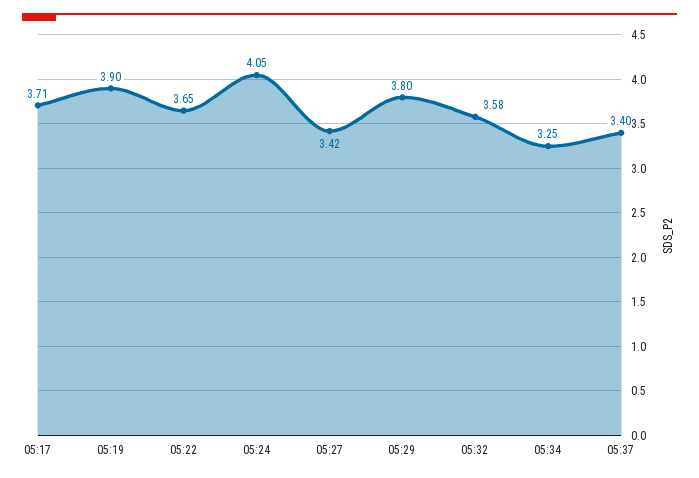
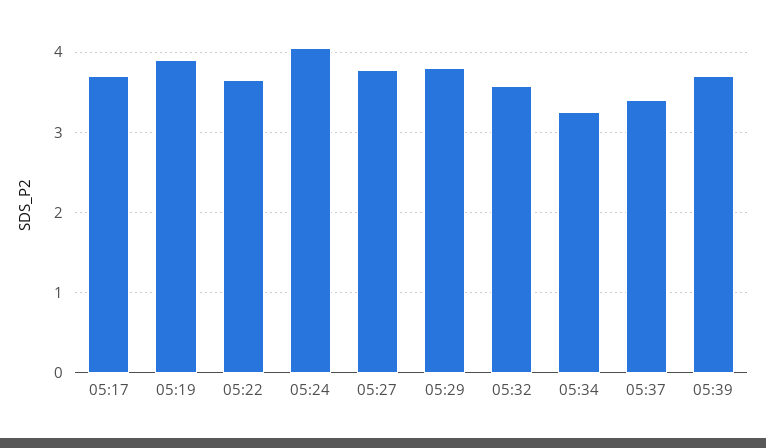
05:27: 3.42 -> 3.8
05:39: none -> 3.7

